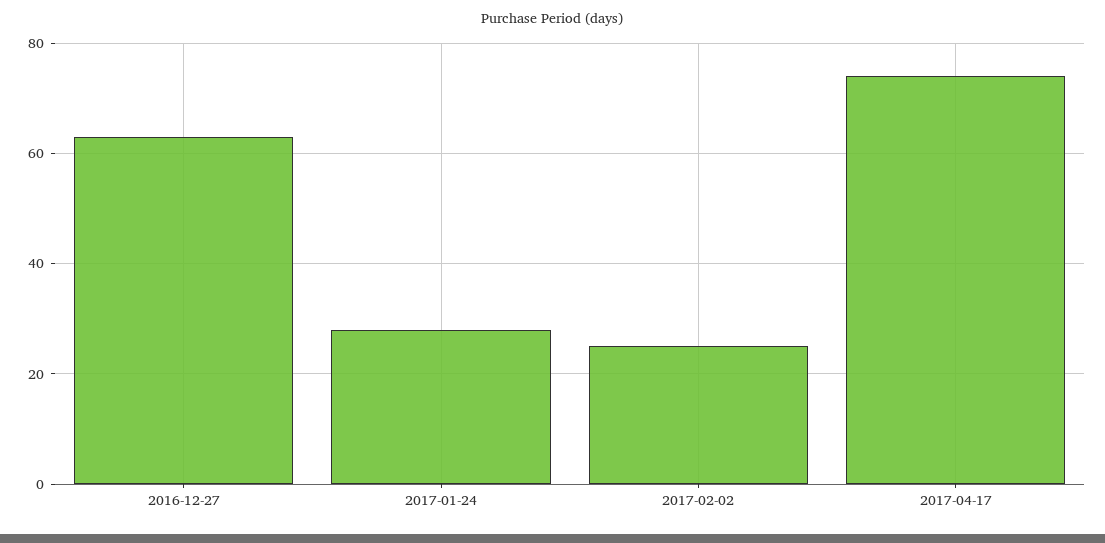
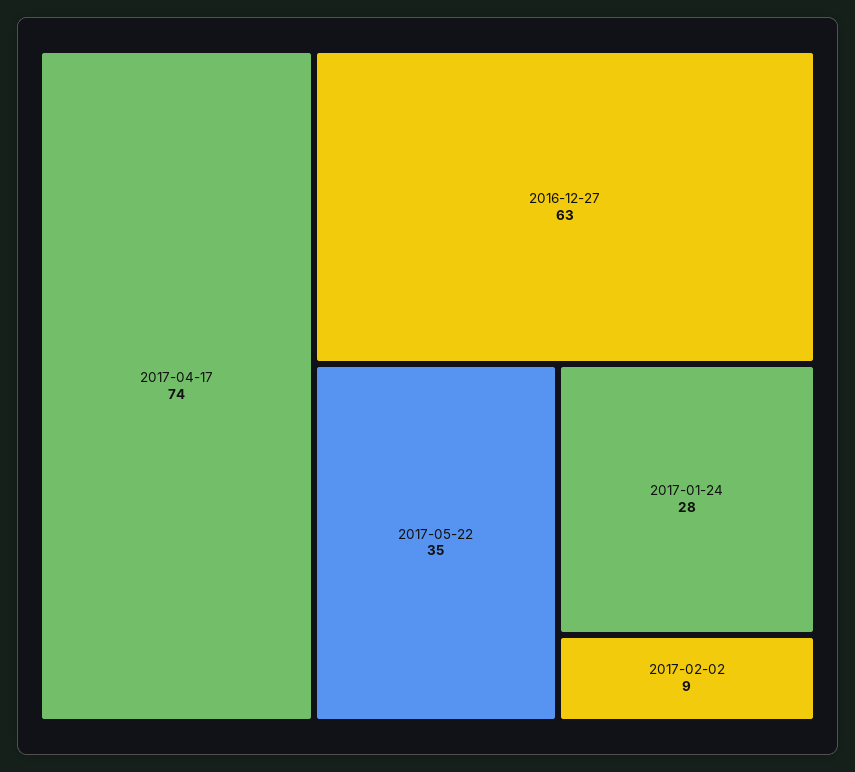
2017-02-02: 25 -> 9
2017-05-22: none -> 35

